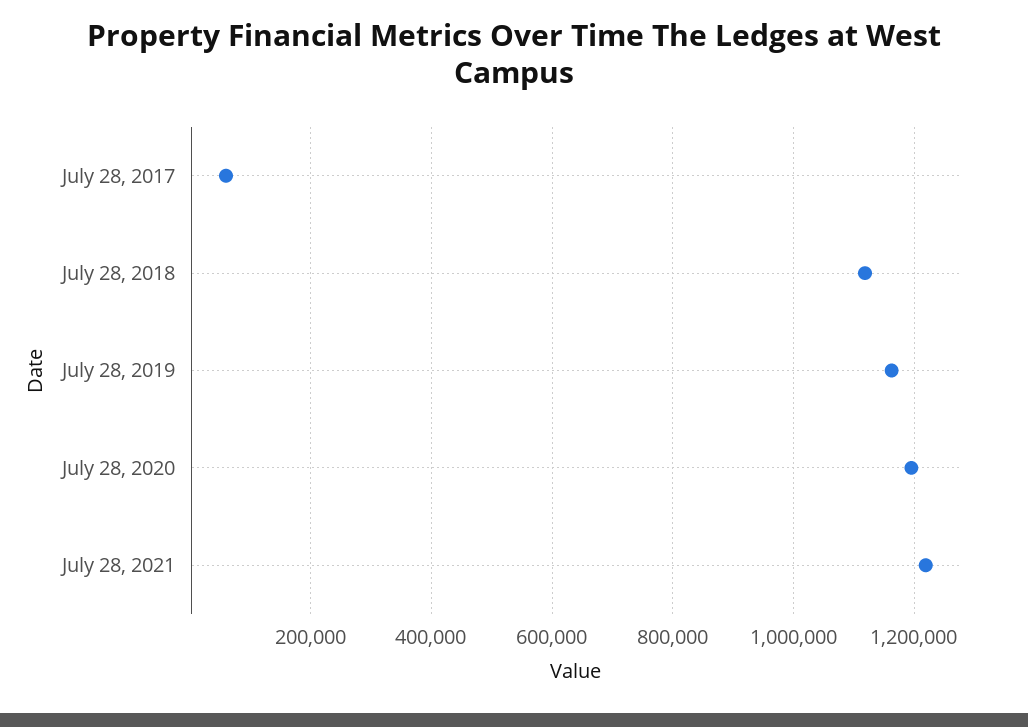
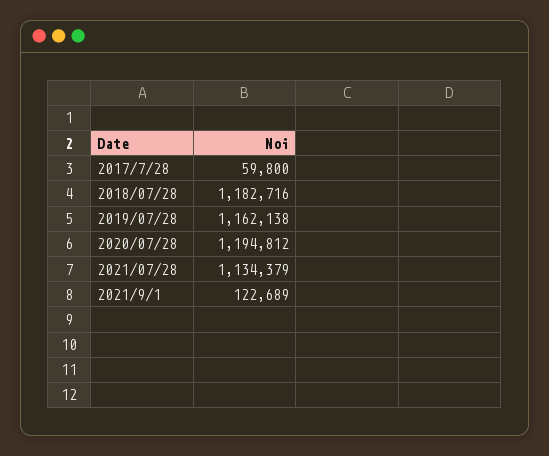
July 28, 2018: 1120000 -> 1182716
July 28, 2021: 1220000 -> 1134379
2021/9/1: none -> 122689

